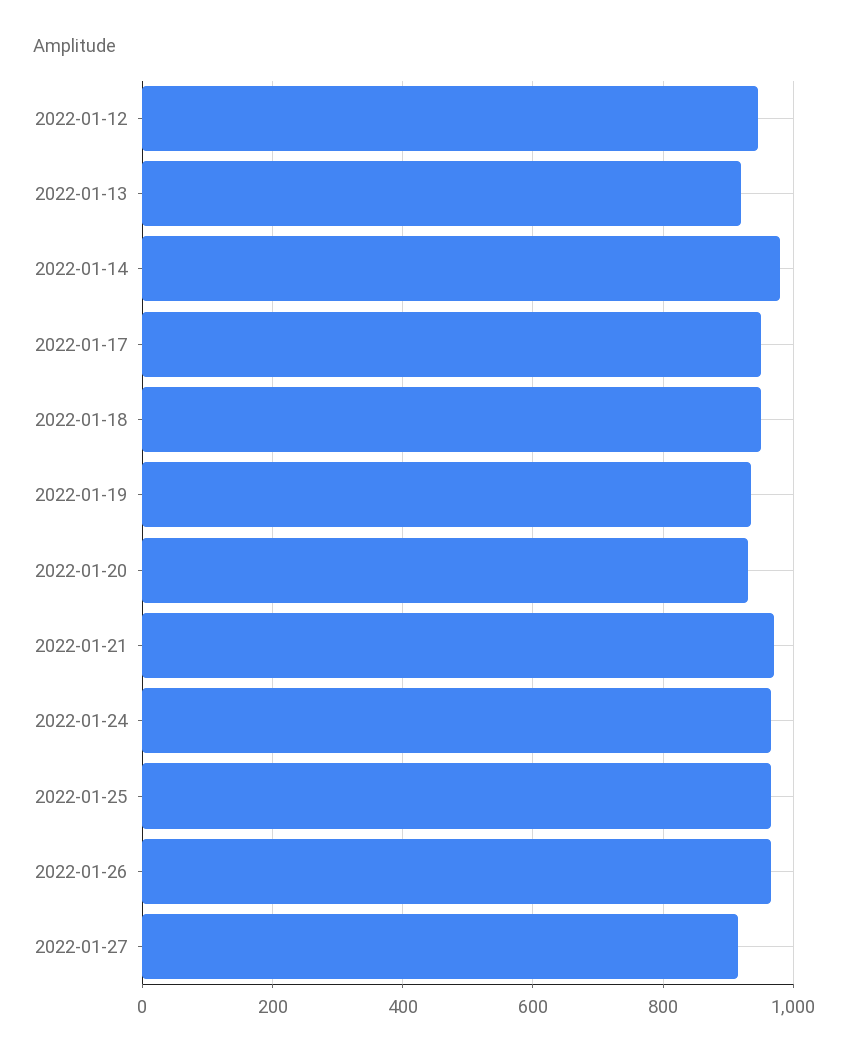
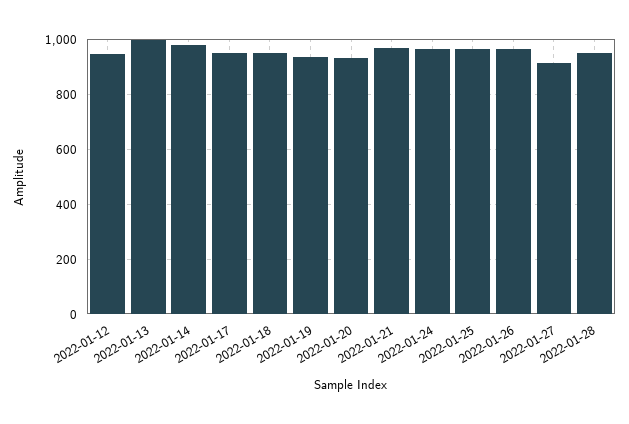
2022-01-13: 920 -> 1000
2022-01-28: none -> 950

